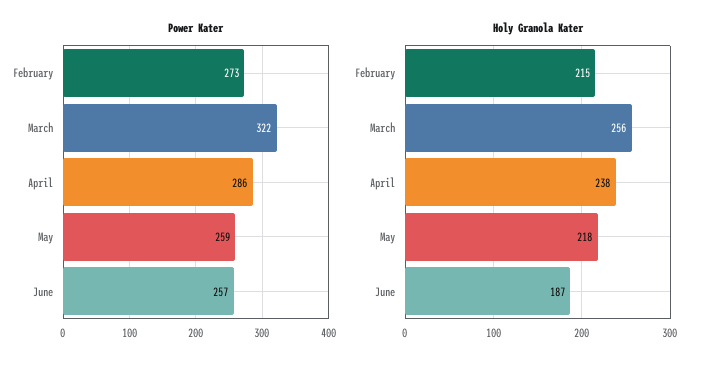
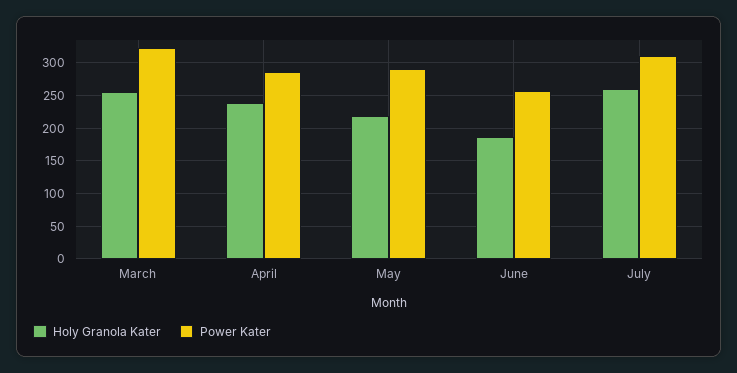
Power Kater, February: 273 -> none
Power Kater, May: 259 -> 290
Holy Granola Kater, February: 215 -> none
Holy Granola Kater, July: none -> 260
Power Kater, July: none -> 310

